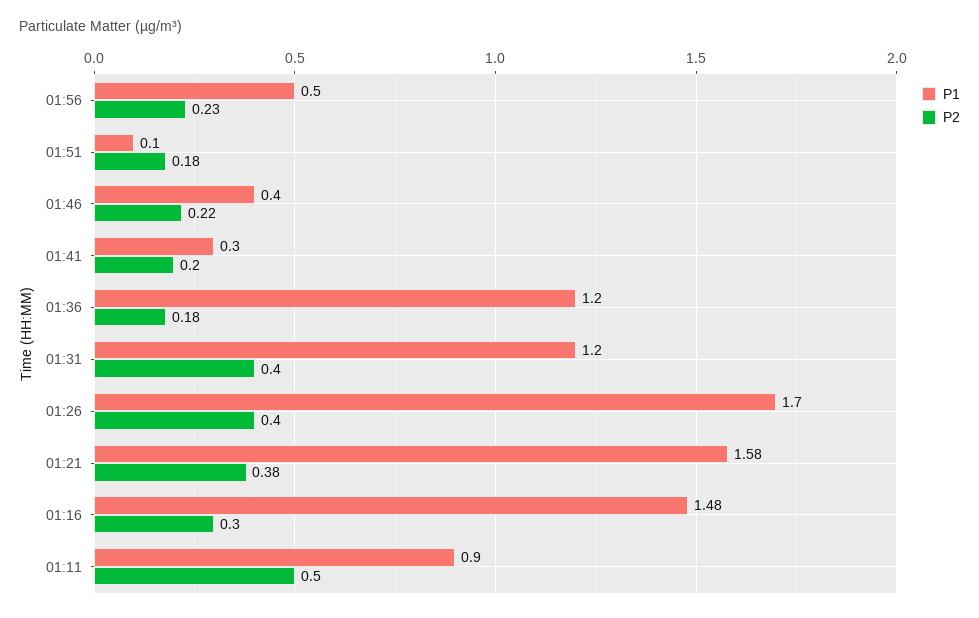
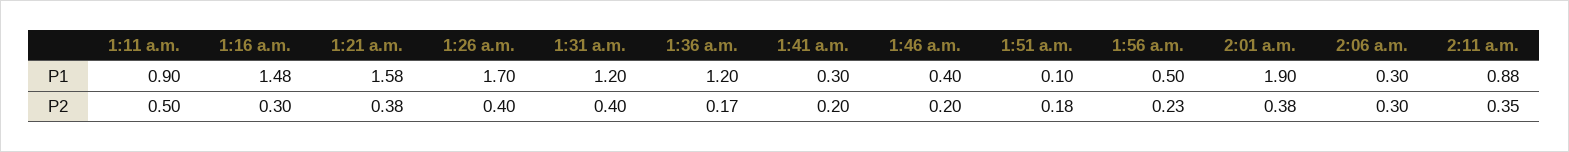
P2, 01:46: 0.22 -> 0.2
P2, 01:36: 0.18 -> 0.17
P1, 2:01 a.m.: none -> 1.9
P1, 2:06 a.m.: none -> 0.3
P1, 2:11 a.m.: none -> 0.88
P2, 2:01 a.m.: none -> 0.38
P2, 2:06 a.m.: none -> 0.3
P2, 2:11 a.m.: none -> 0.35

